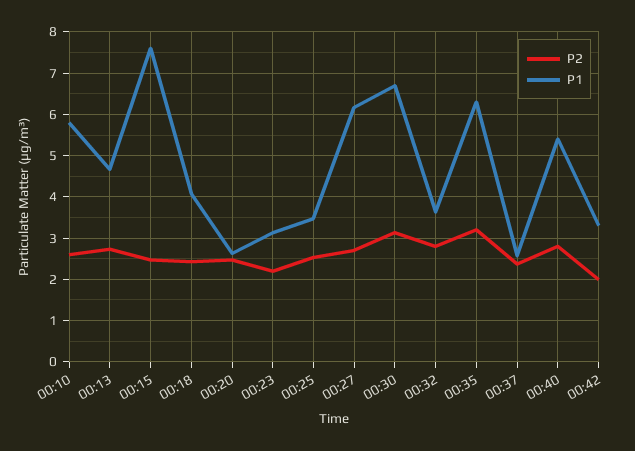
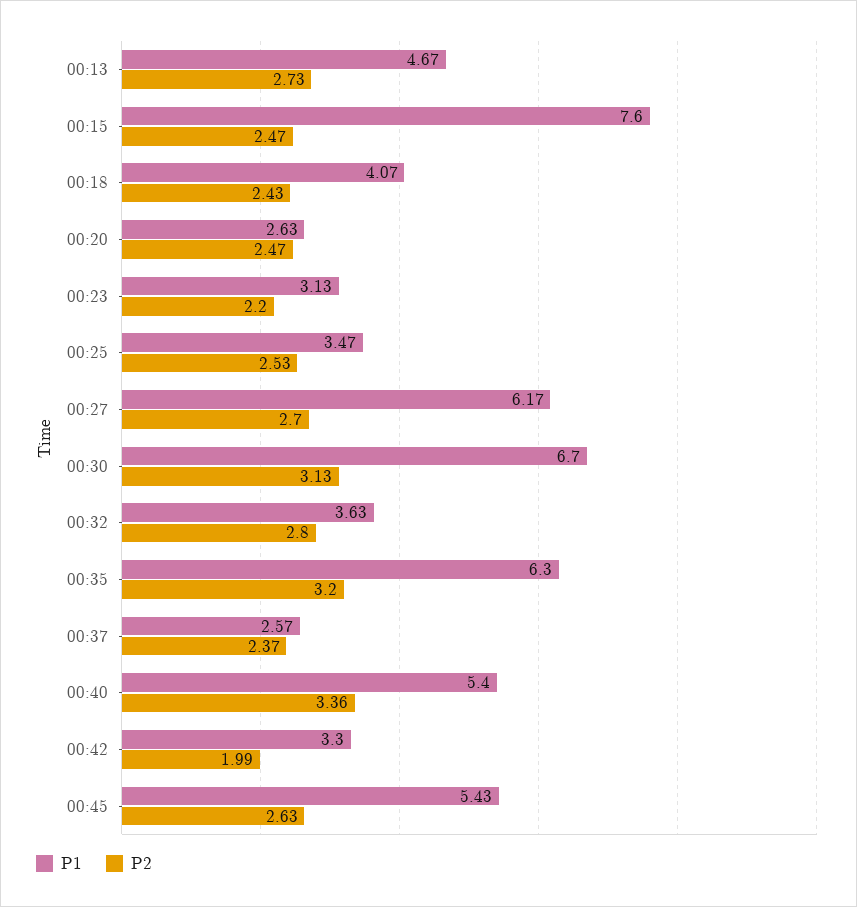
P2, 00:10: 2.6 -> none
P1, 00:10: 5.8 -> none
P2, 00:40: 2.8 -> 3.36
P1, 00:45: none -> 5.43
P2, 00:45: none -> 2.63

